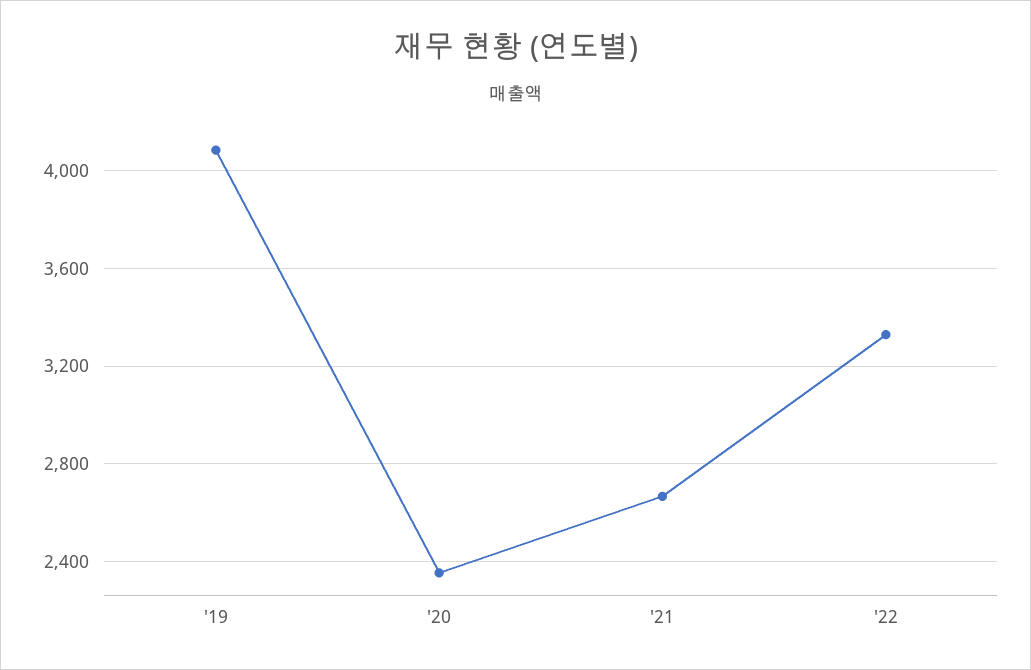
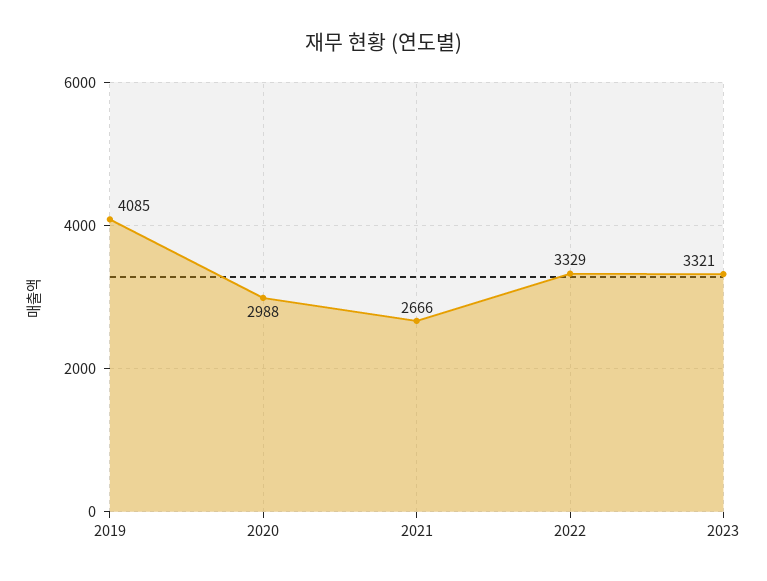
'20: 2350 -> 2988
2023: none -> 3321

